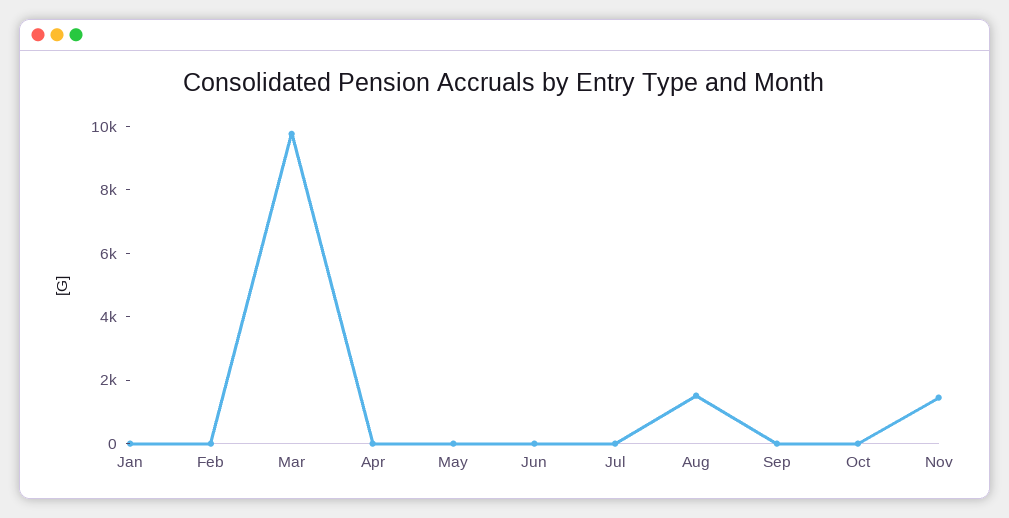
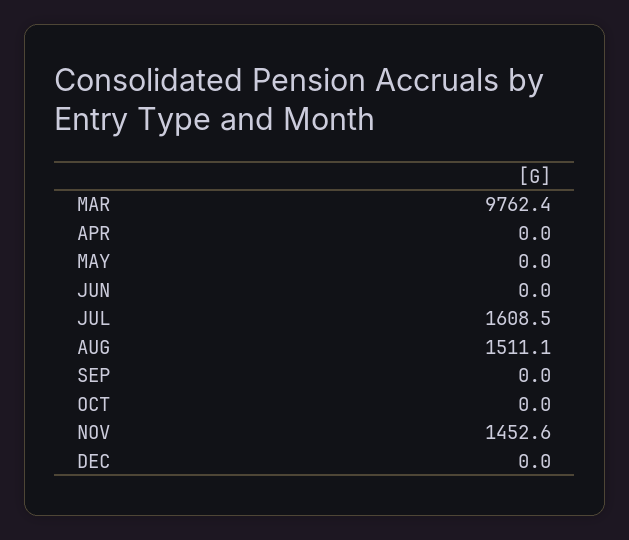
Jan: 0 -> none
Feb: 0 -> none
Jul: 0 -> 1608.5
DEC: none -> 0

